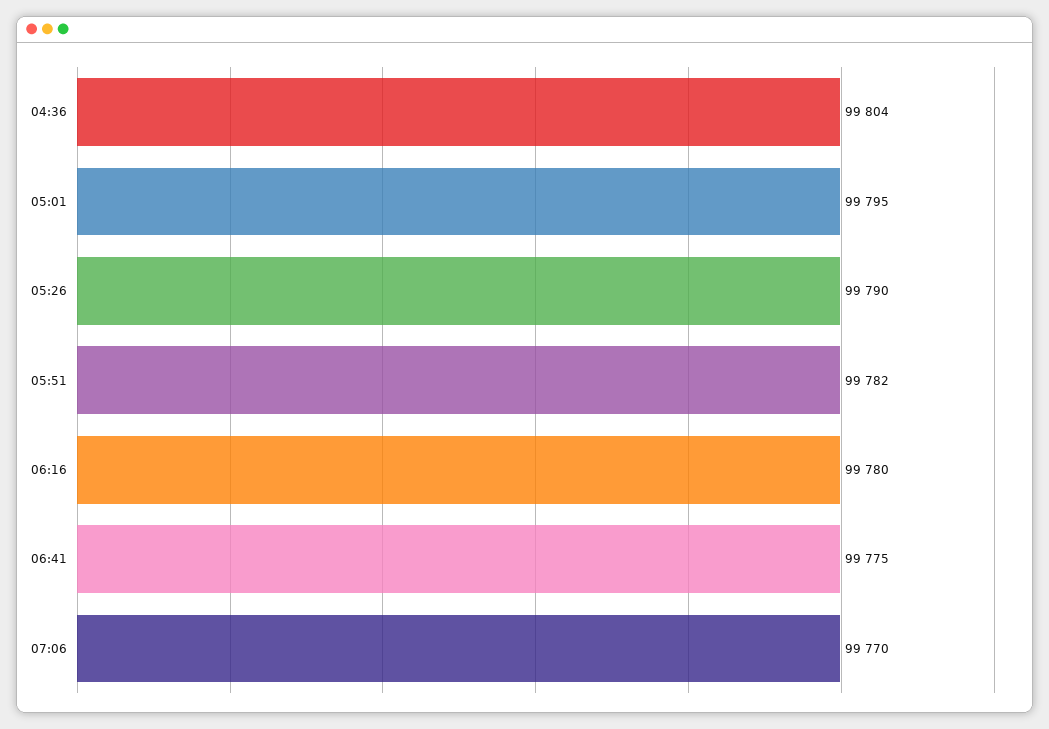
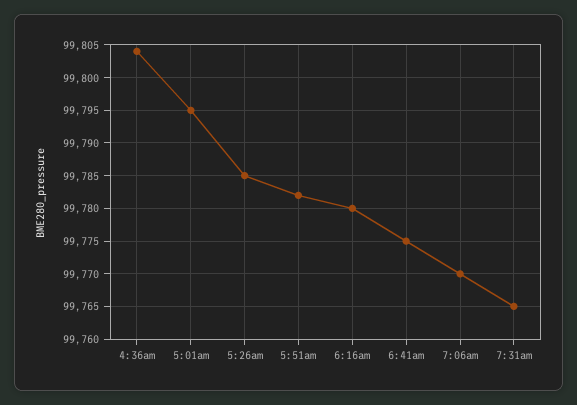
05:26: 99790 -> 99785
7:31am: none -> 99765

